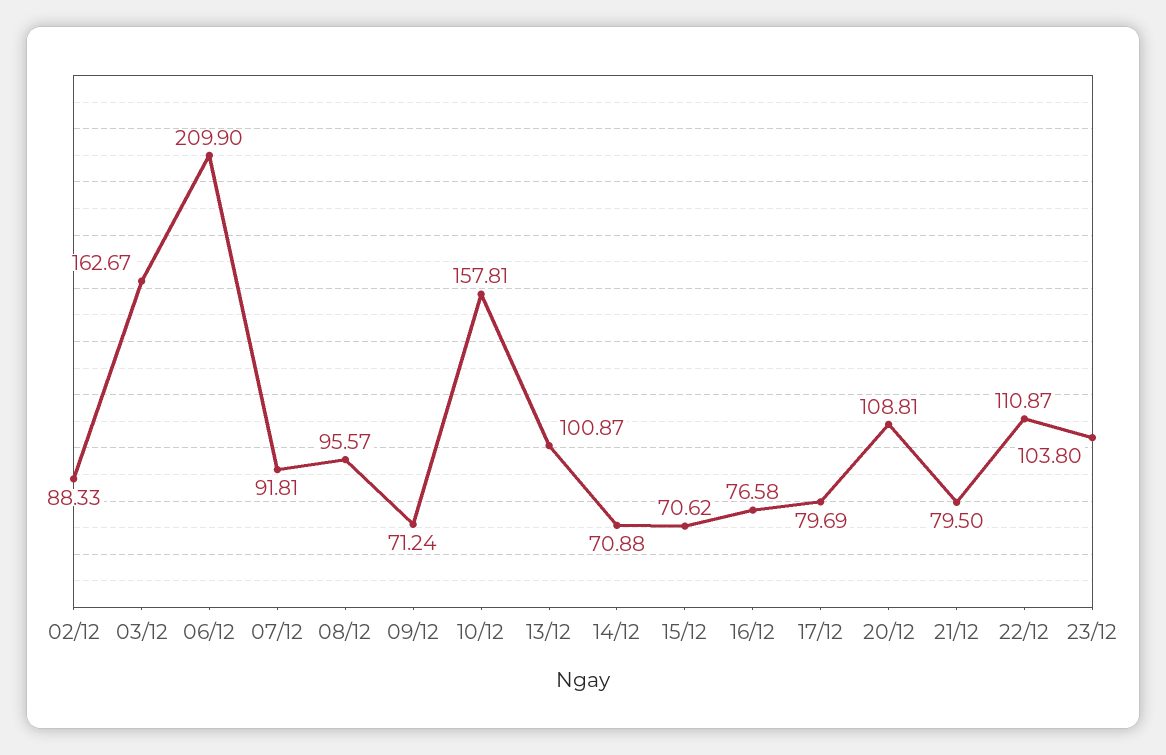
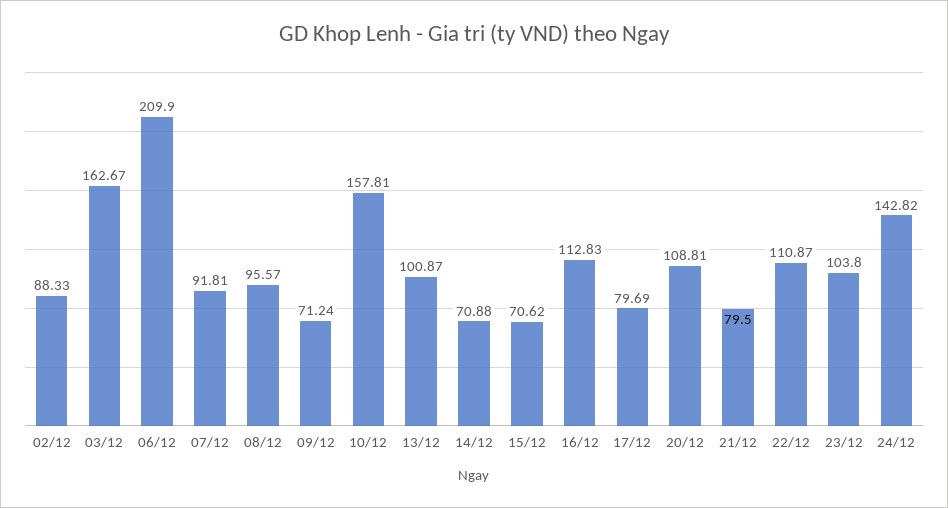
16/12: 76.58 -> 112.83
24/12: none -> 142.82

